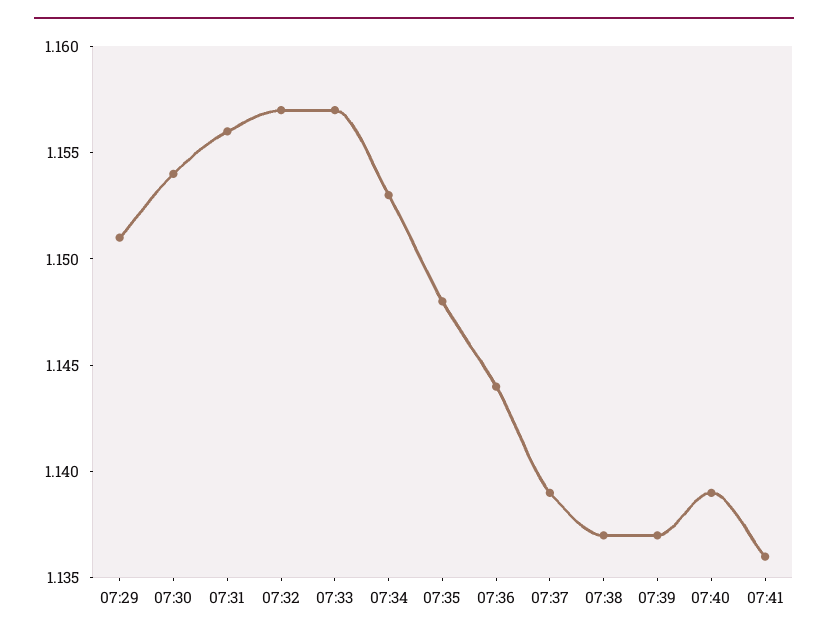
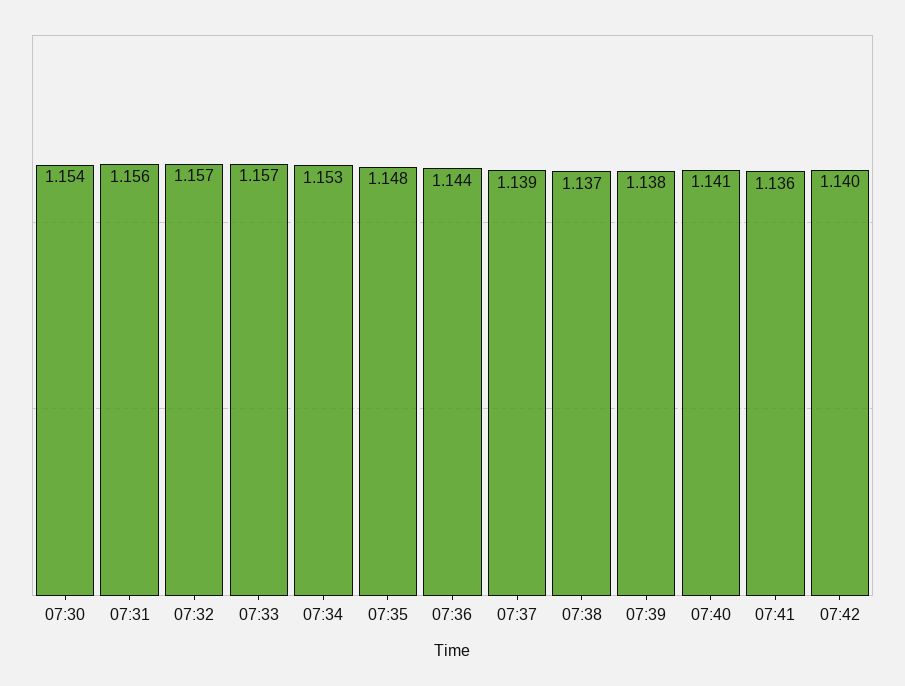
07:29: 1.151 -> none
07:39: 1.137 -> 1.138
07:40: 1.139 -> 1.141
07:42: none -> 1.14

